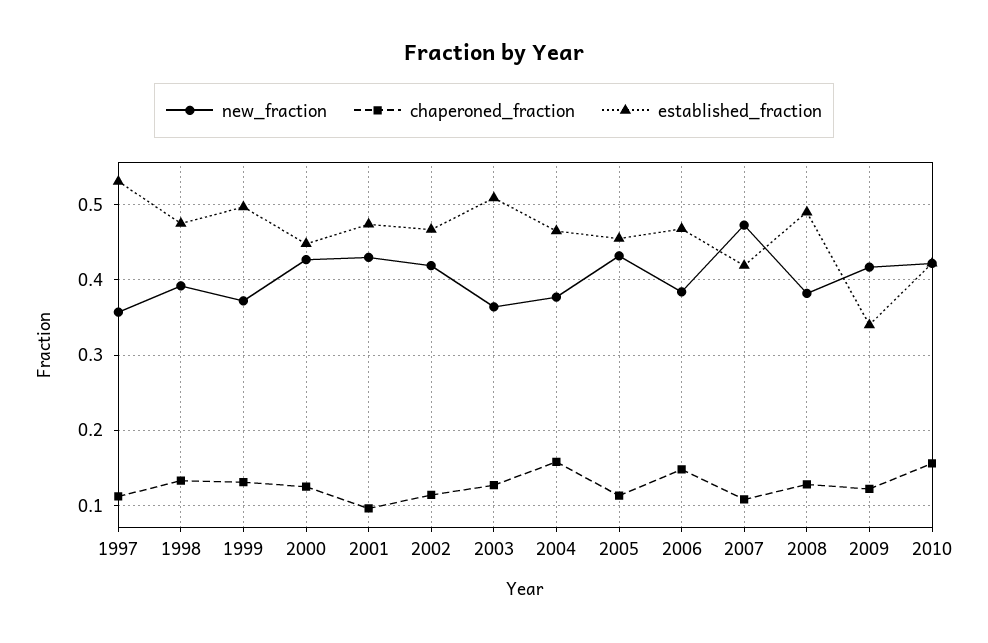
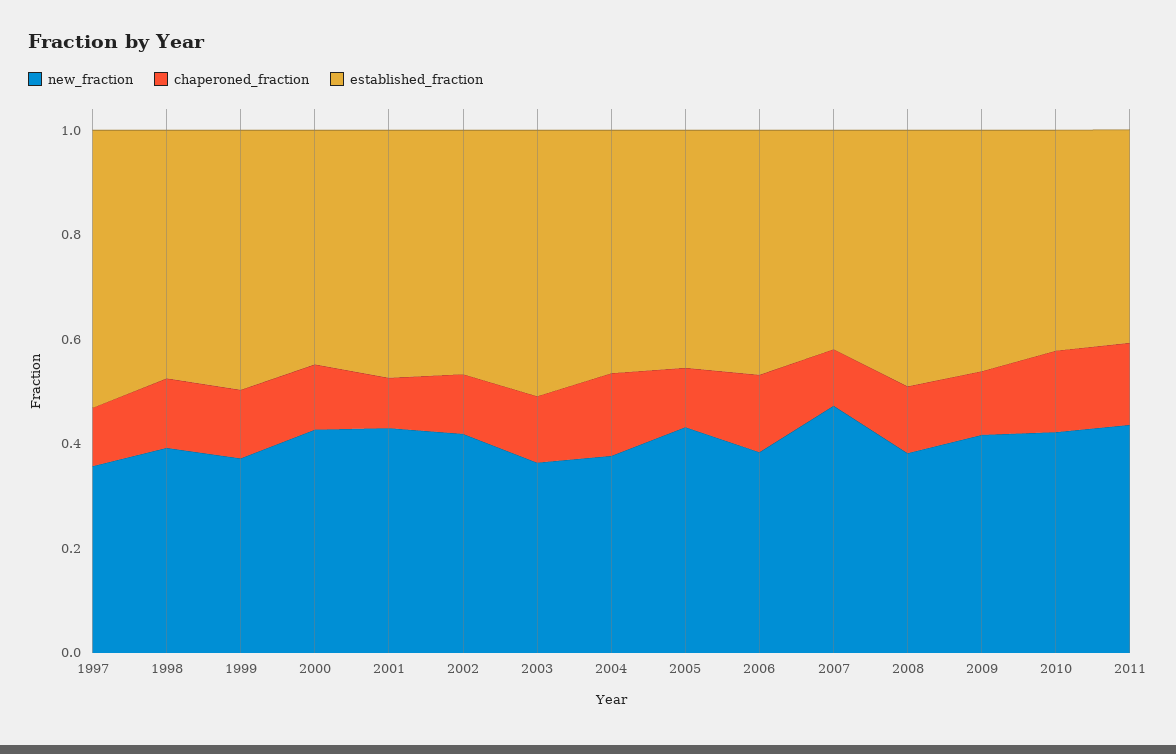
established_fraction, 2009: 0.34 -> 0.45
new_fraction, 2011: none -> 0.45
chaperoned_fraction, 2011: none -> 0.15
established_fraction, 2011: none -> 0.4

